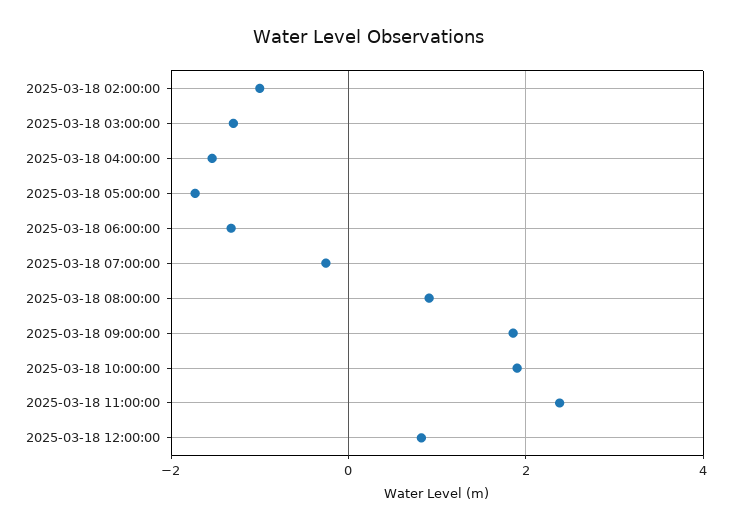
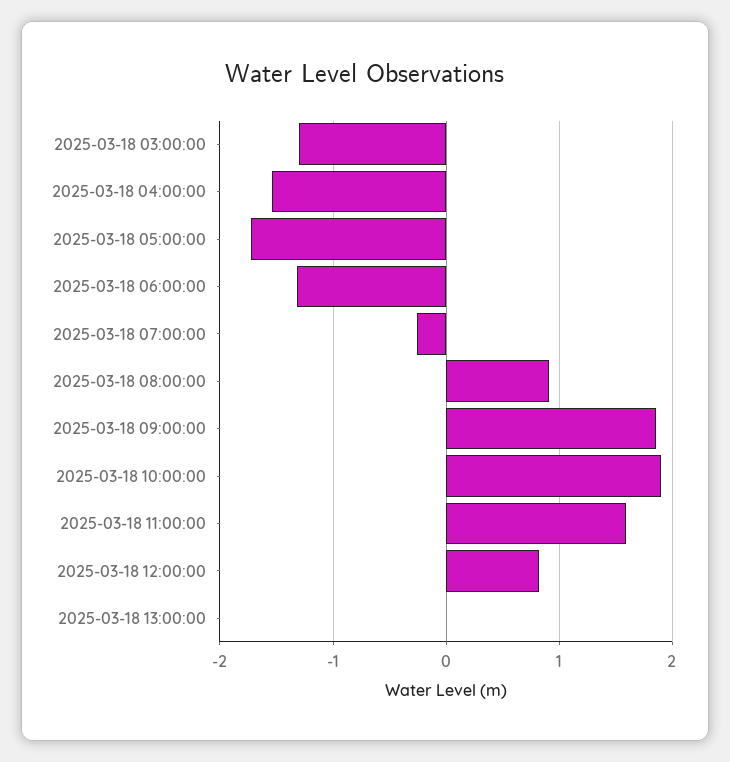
2025-03-18 02:00:00: -1 -> none
2025-03-18 11:00:00: 2.4 -> 1.6
2025-03-18 13:00:00: none -> 0

